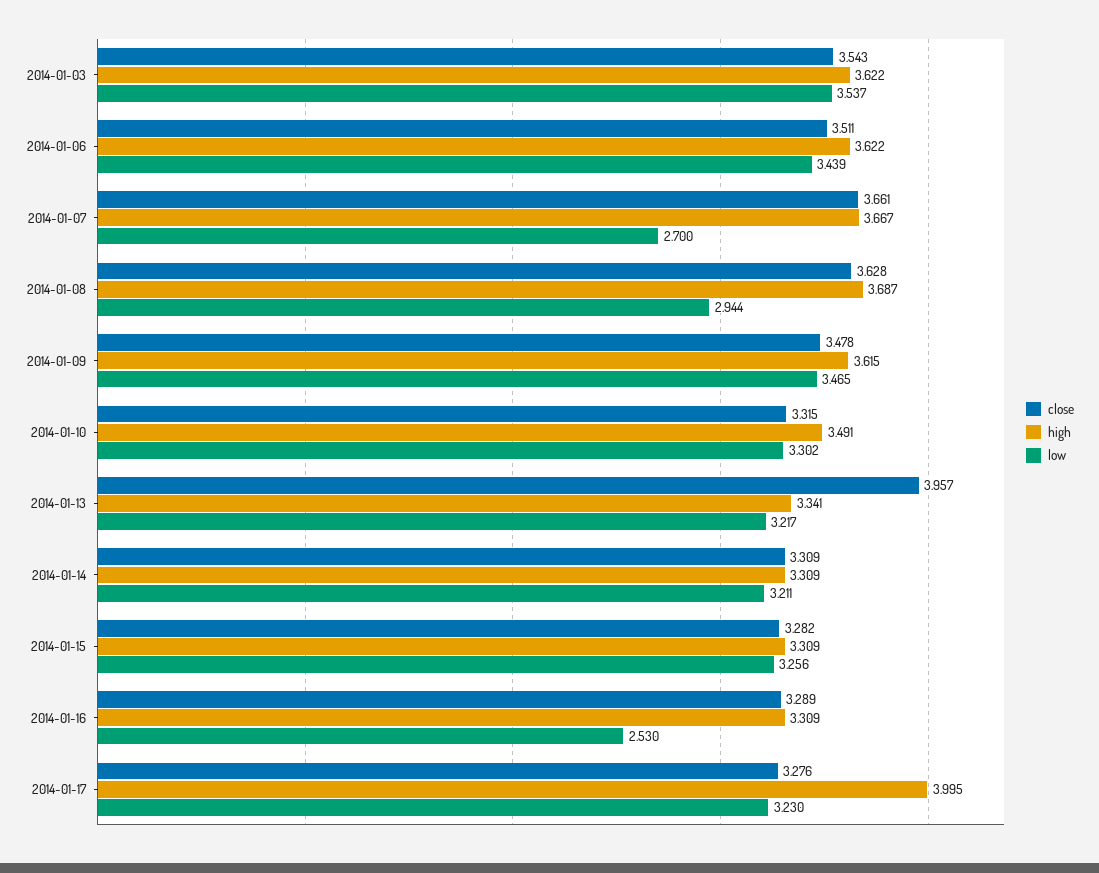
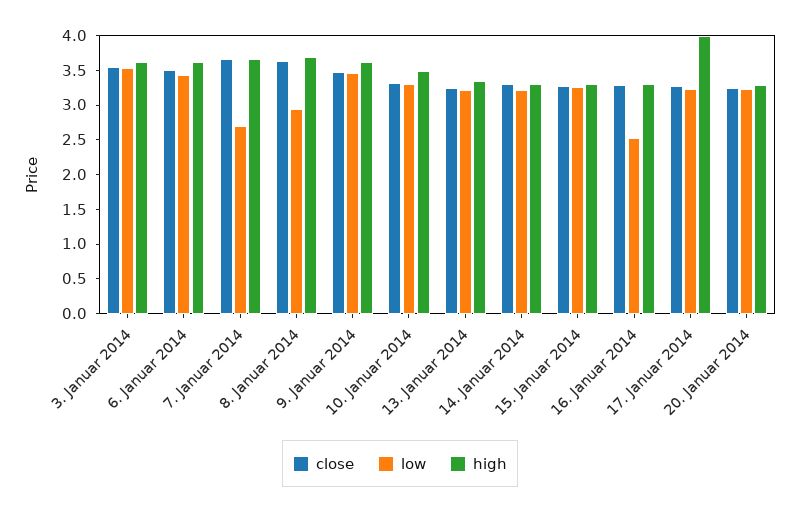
close, 2014-01-13: 3.957 -> 3.25
close, 20. Januar 2014: none -> 3.25
low, 20. Januar 2014: none -> 3.25
high, 20. Januar 2014: none -> 3.25

